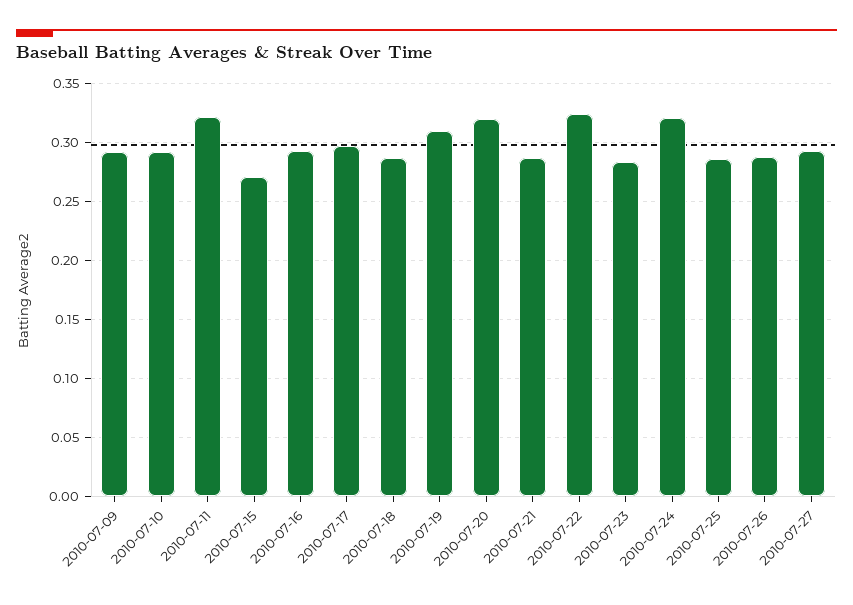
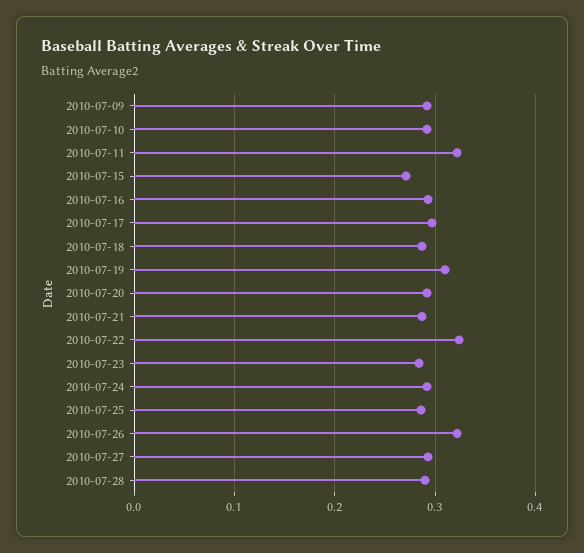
2010-07-20: 0.32 -> 0.29
2010-07-24: 0.32 -> 0.29
2010-07-26: 0.29 -> 0.32
2010-07-28: none -> 0.29

